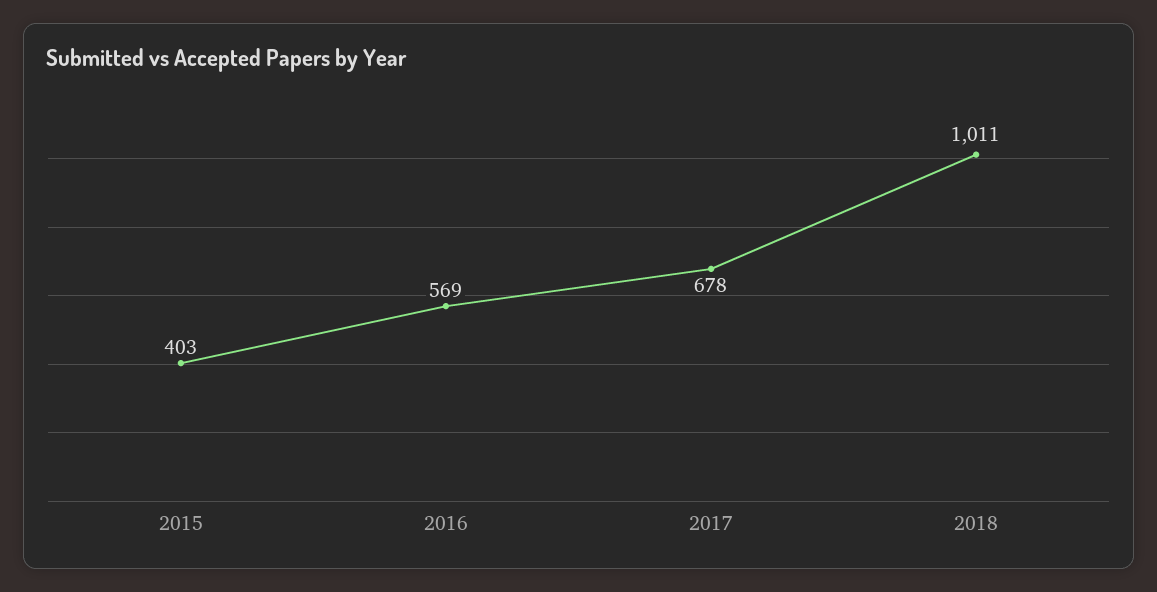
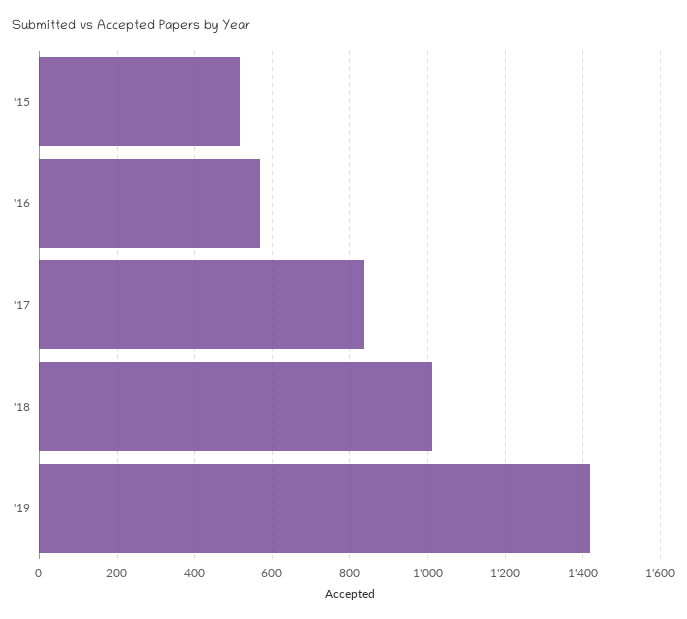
2015: 403 -> 520
2017: 678 -> 840
'19: none -> 1420

